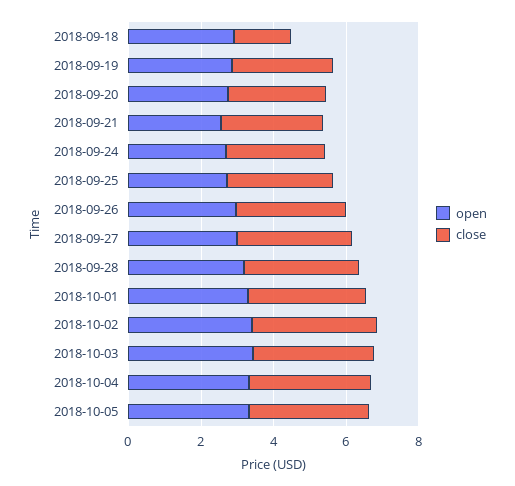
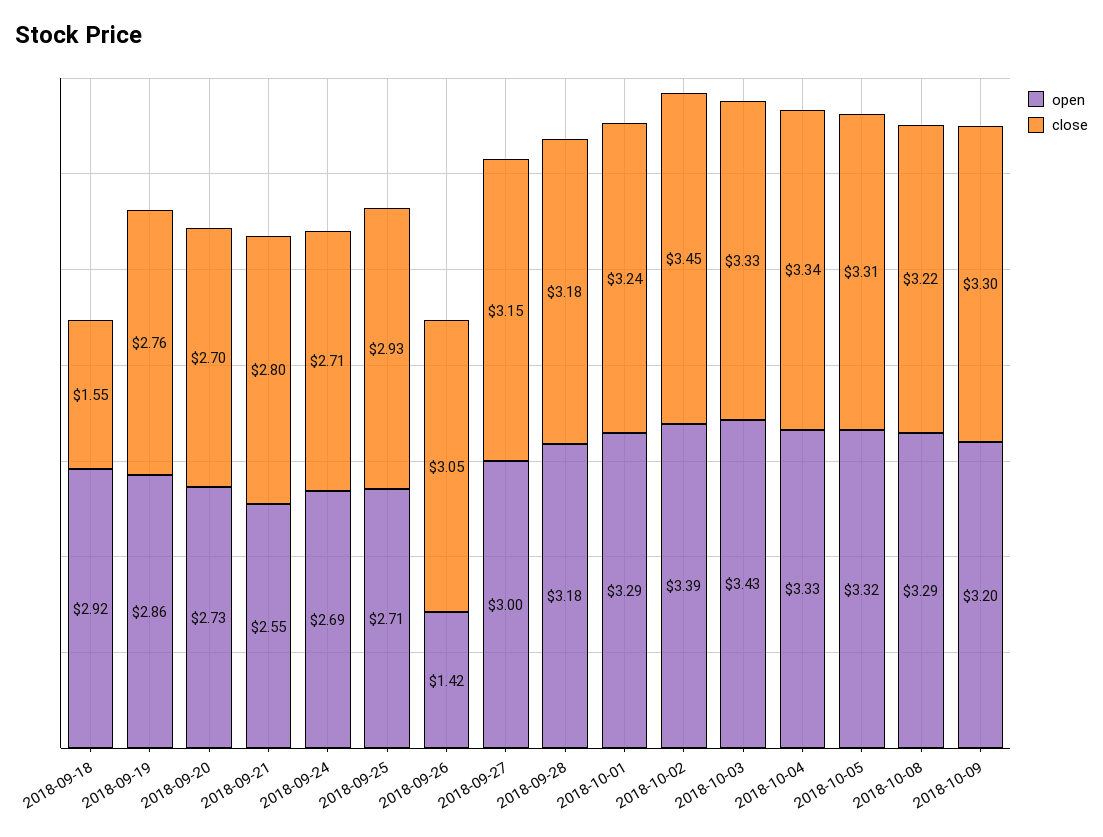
open, 2018-09-26: 3 -> 1.42
open, 2018-10-08: none -> 3.29
close, 2018-10-08: none -> 3.22
open, 2018-10-09: none -> 3.2
close, 2018-10-09: none -> 3.3

